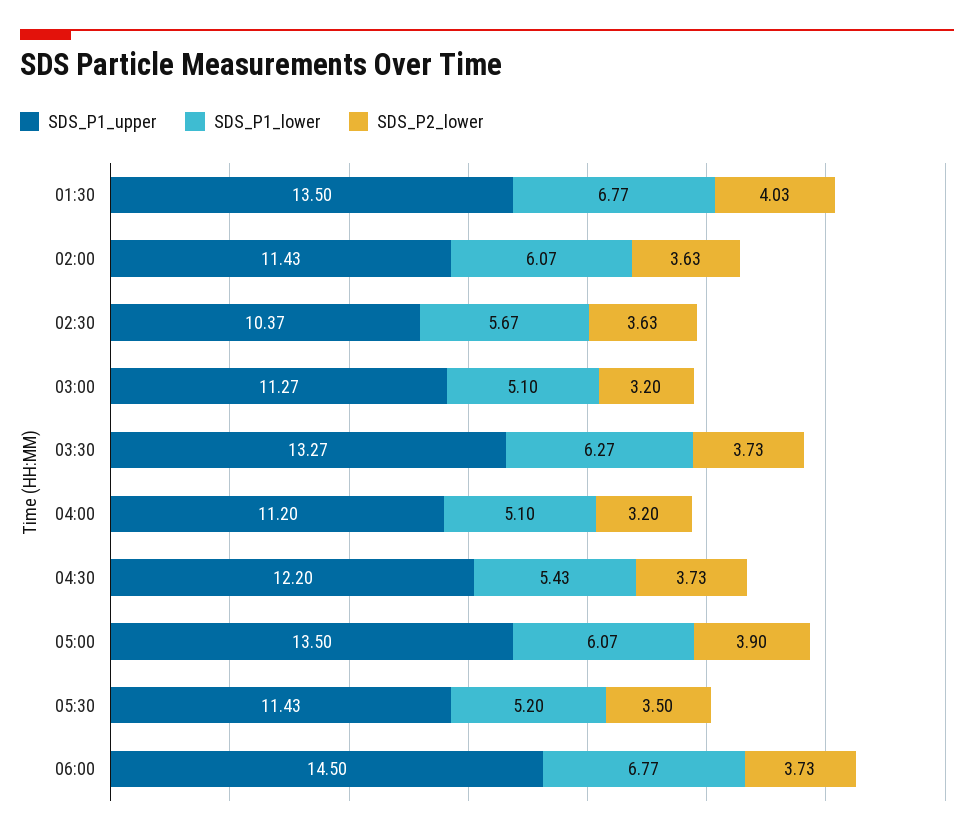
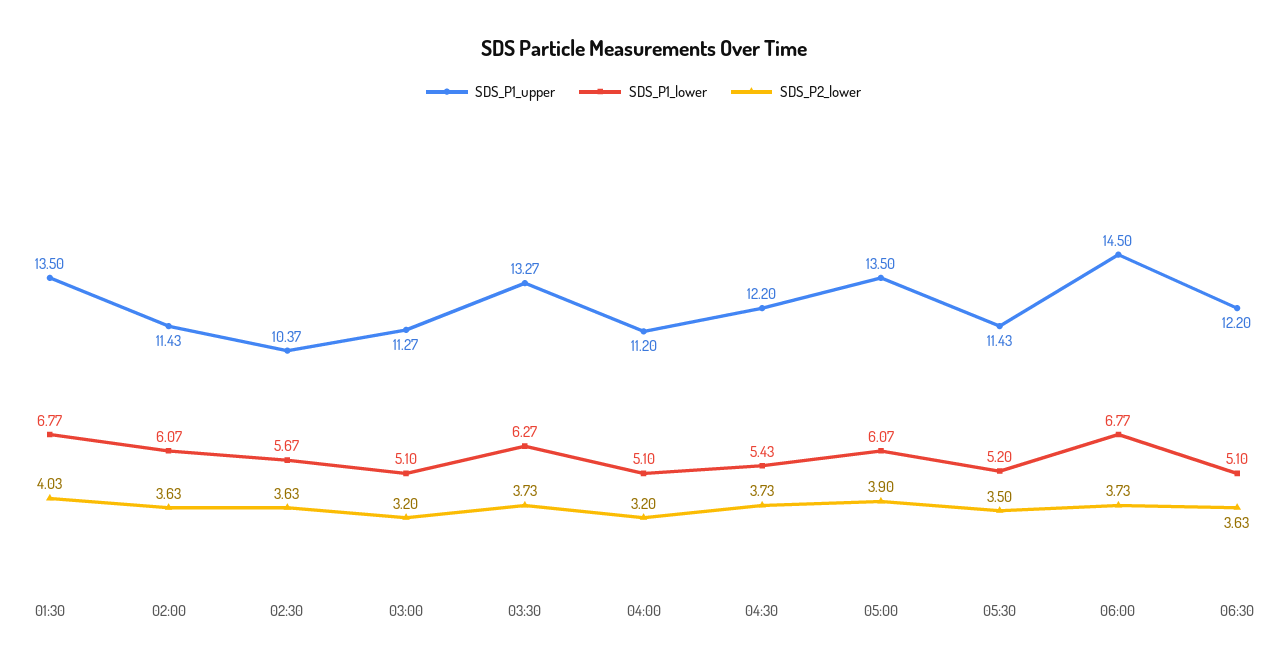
SDS_P1_upper, 06:30: none -> 12.2
SDS_P1_lower, 06:30: none -> 5.1
SDS_P2_lower, 06:30: none -> 3.63

